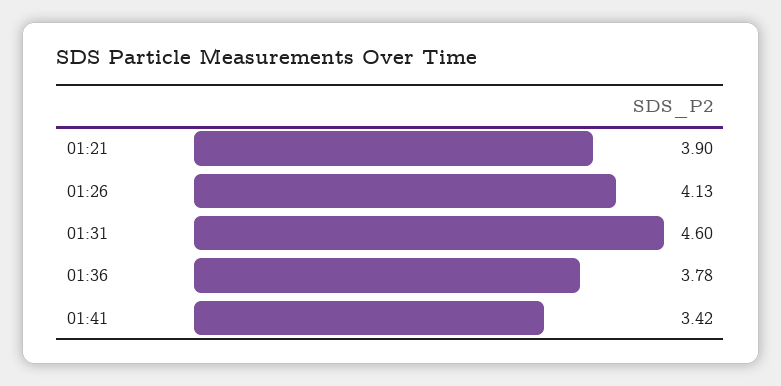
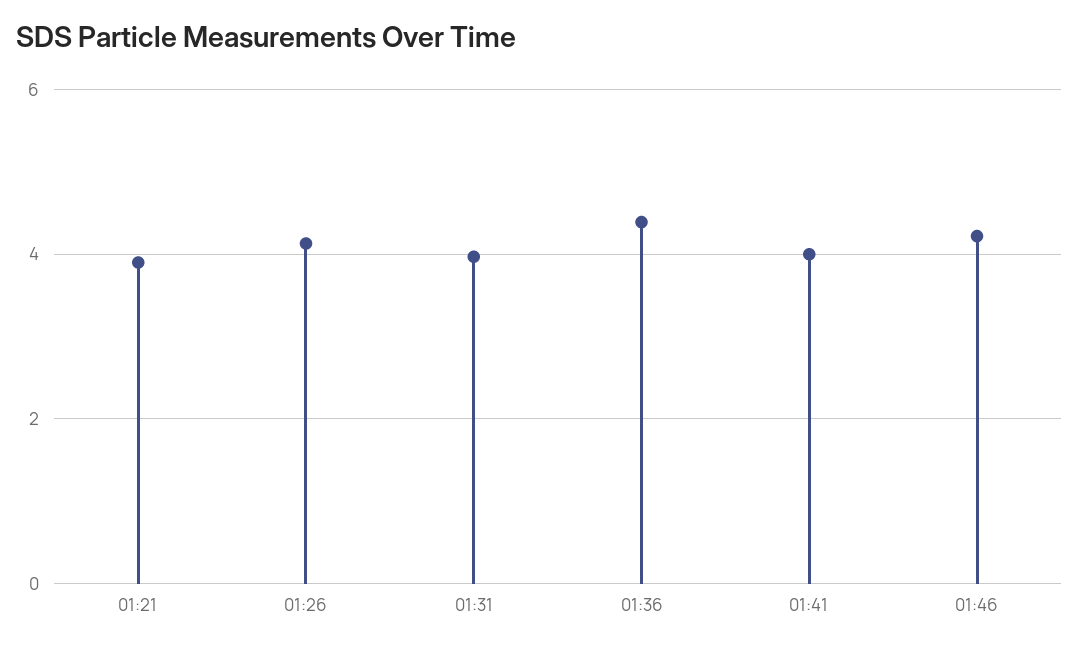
01:31: 4.6 -> 4
01:36: 3.78 -> 4.4
01:41: 3.42 -> 4
01:46: none -> 4.2

